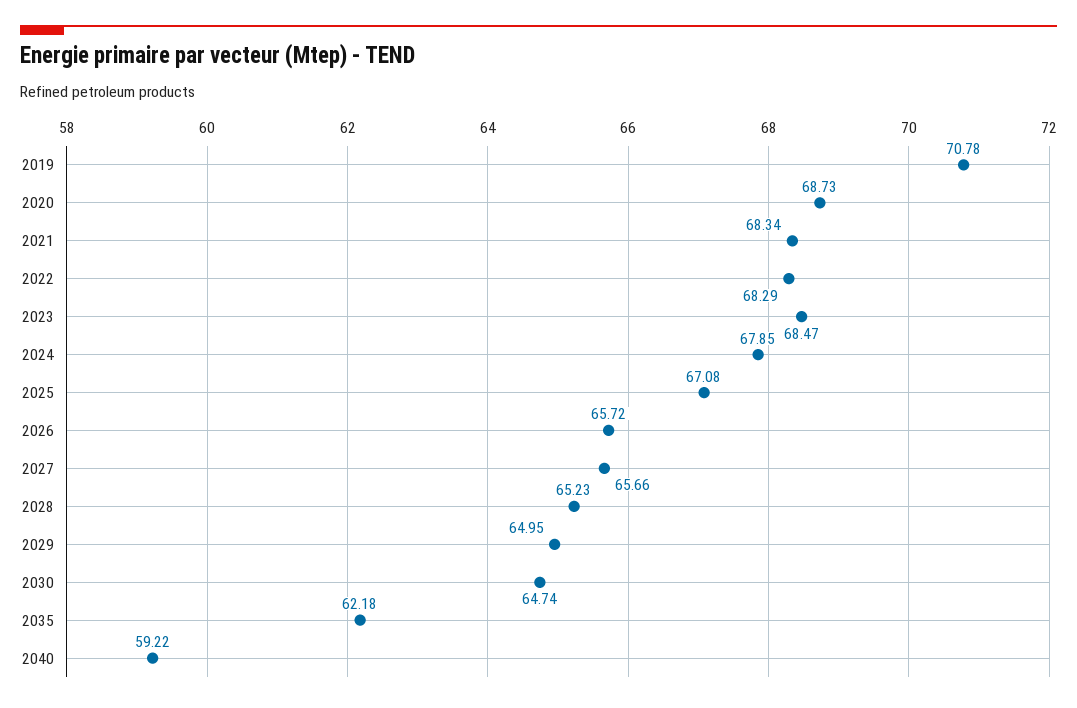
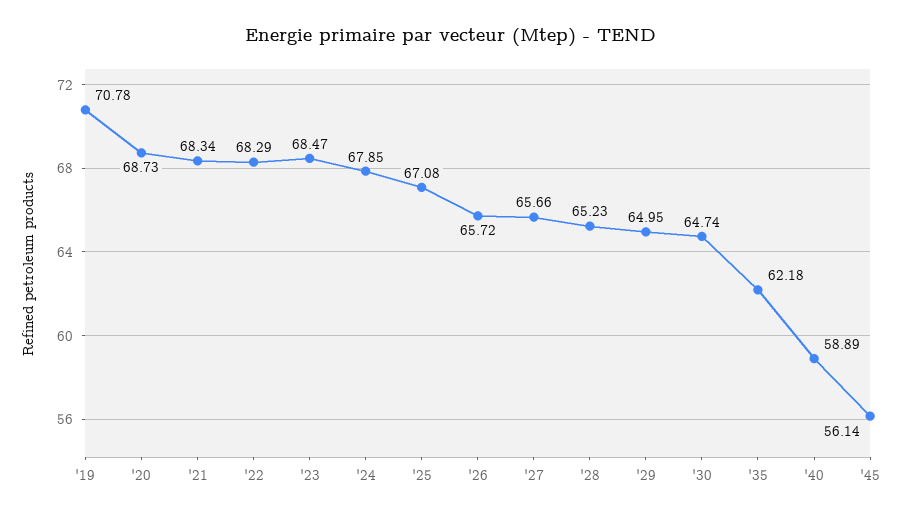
2040: 59.22 -> 58.89
'45: none -> 56.14

